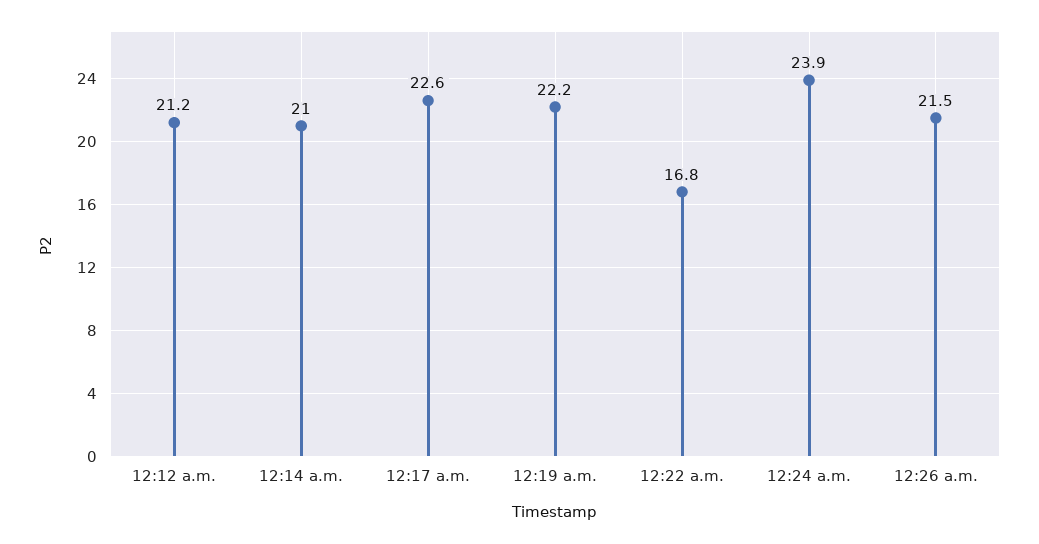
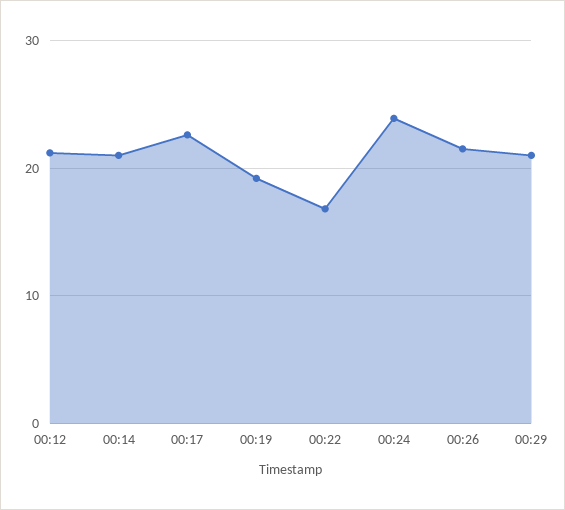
12:19 a.m.: 22.2 -> 19
00:29: none -> 21

